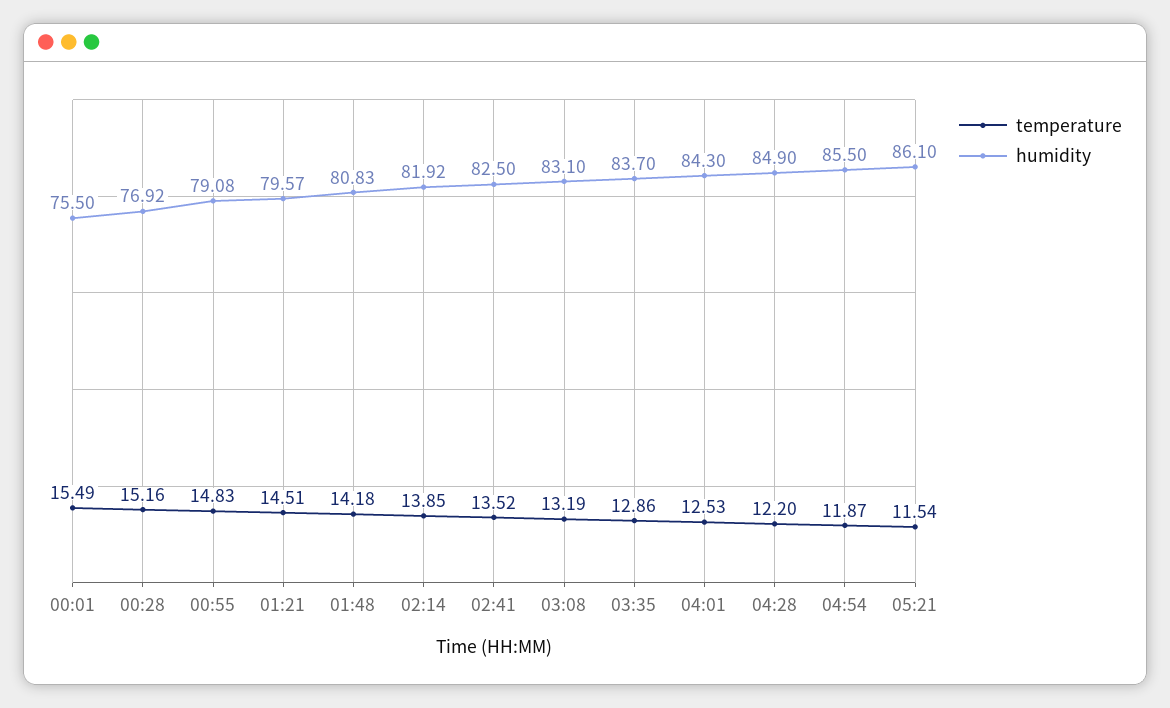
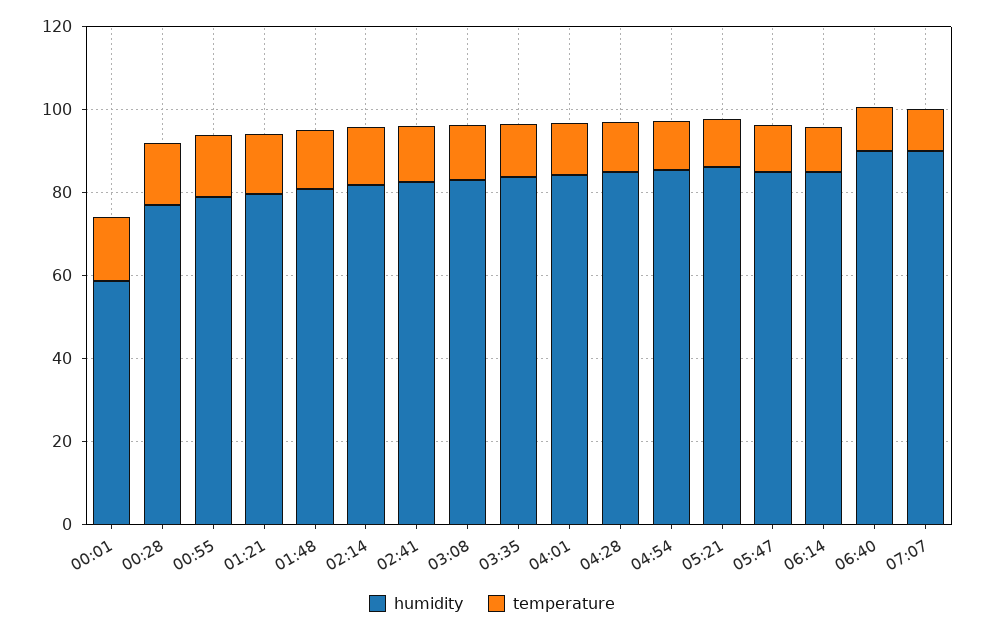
humidity, 00:01: 75.5 -> 60
humidity, 05:47: none -> 85
temperature, 05:47: none -> 10
humidity, 06:14: none -> 85
temperature, 06:14: none -> 10
humidity, 06:40: none -> 90
temperature, 06:40: none -> 10
humidity, 07:07: none -> 90
temperature, 07:07: none -> 10

